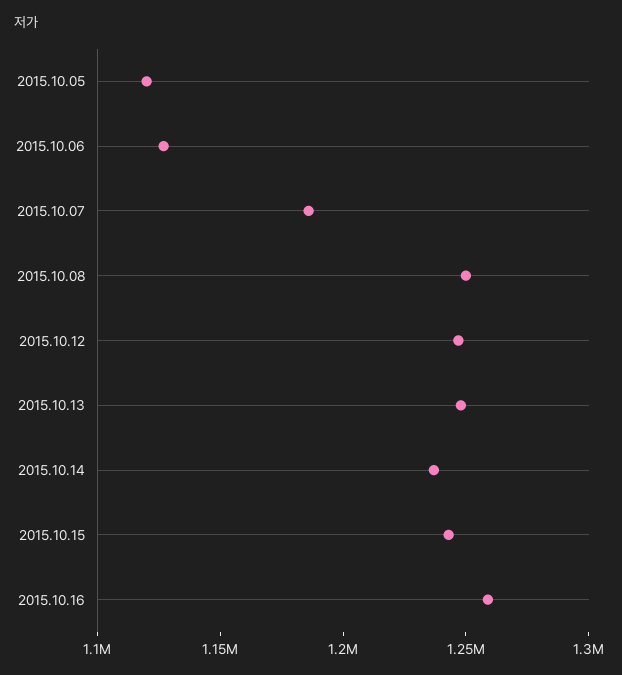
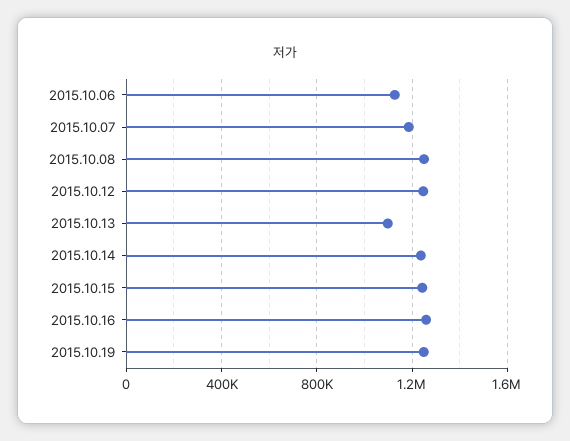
2015.10.05: 1120000 -> none
2015.10.13: 1250000 -> 1100000
2015.10.19: none -> 1250000

